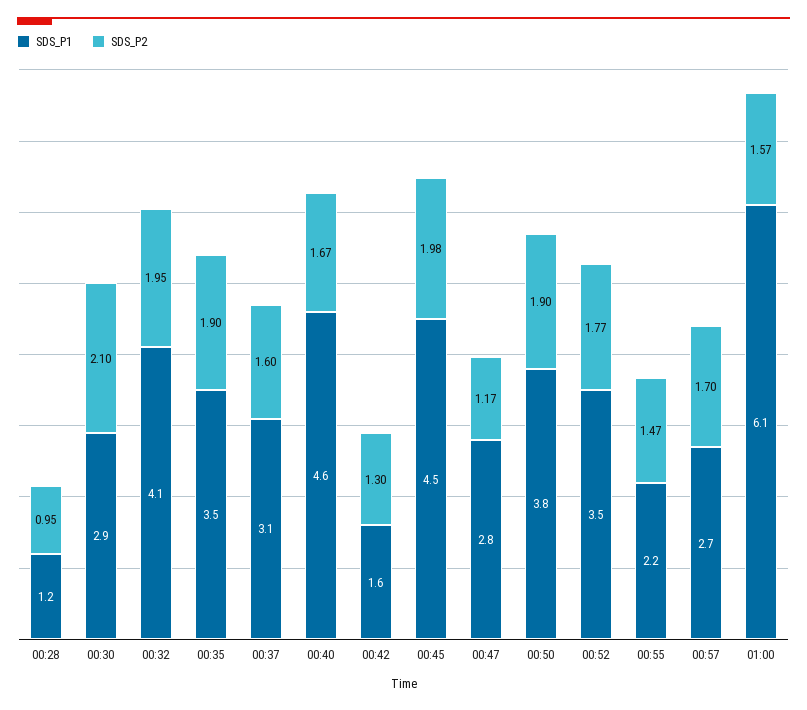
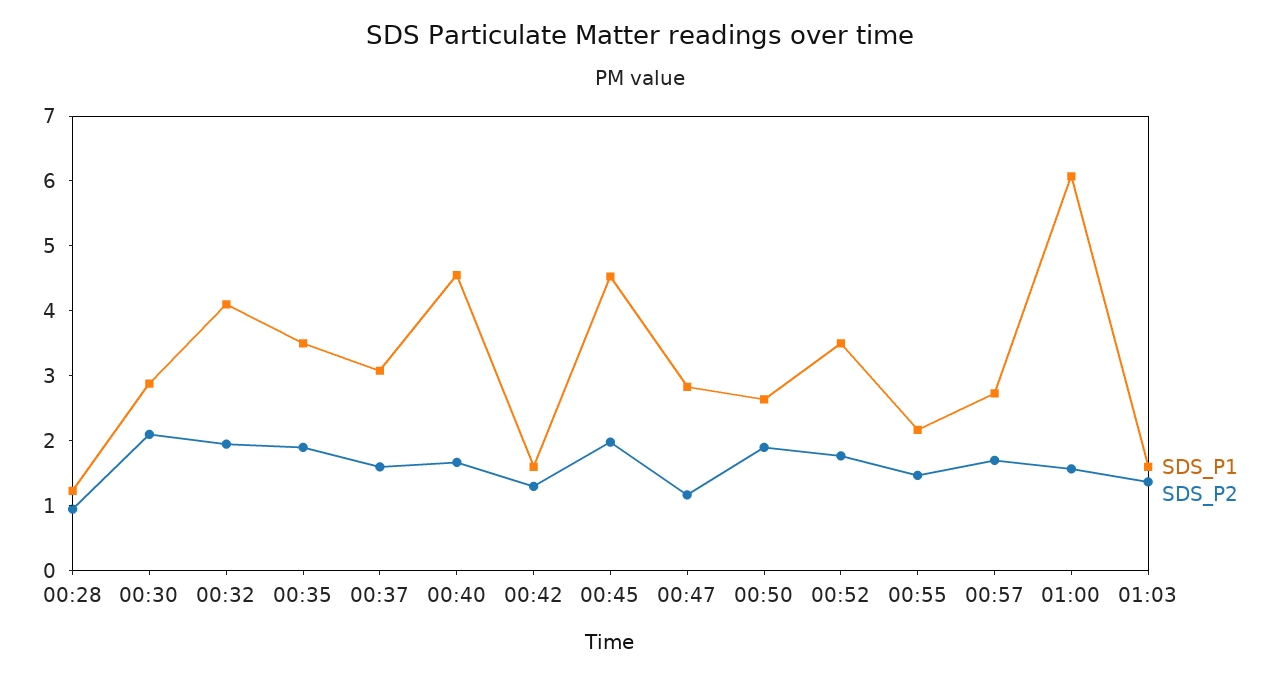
SDS_P1, 00:50: 3.8 -> 2.6
SDS_P1, 01:03: none -> 1.6
SDS_P2, 01:03: none -> 1.4

